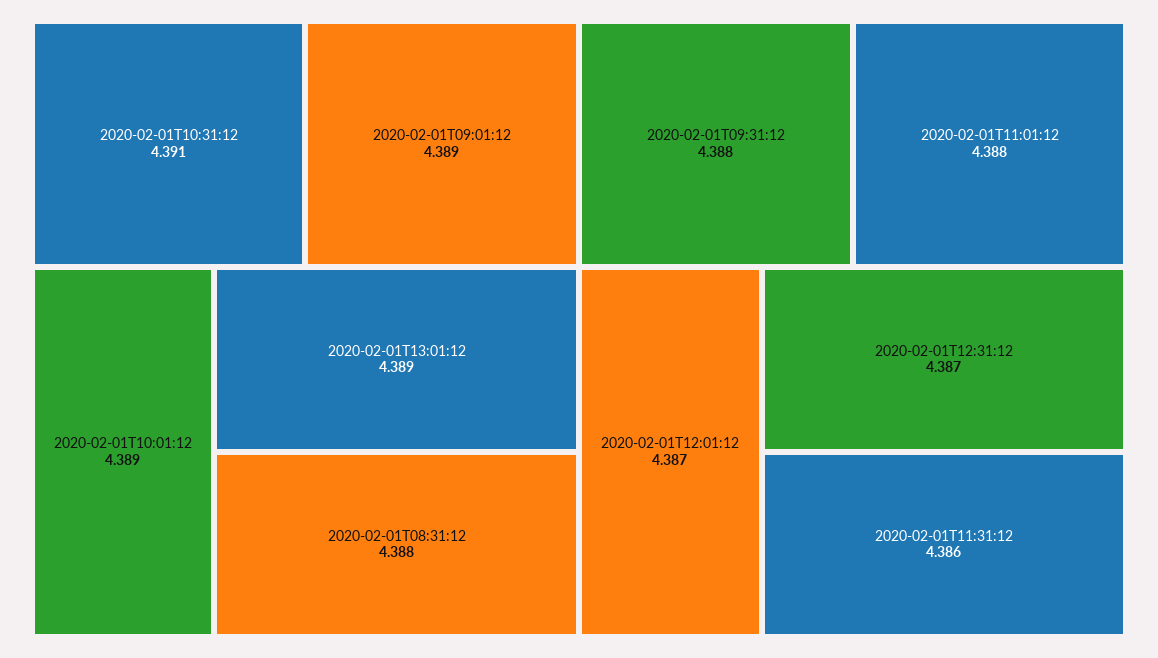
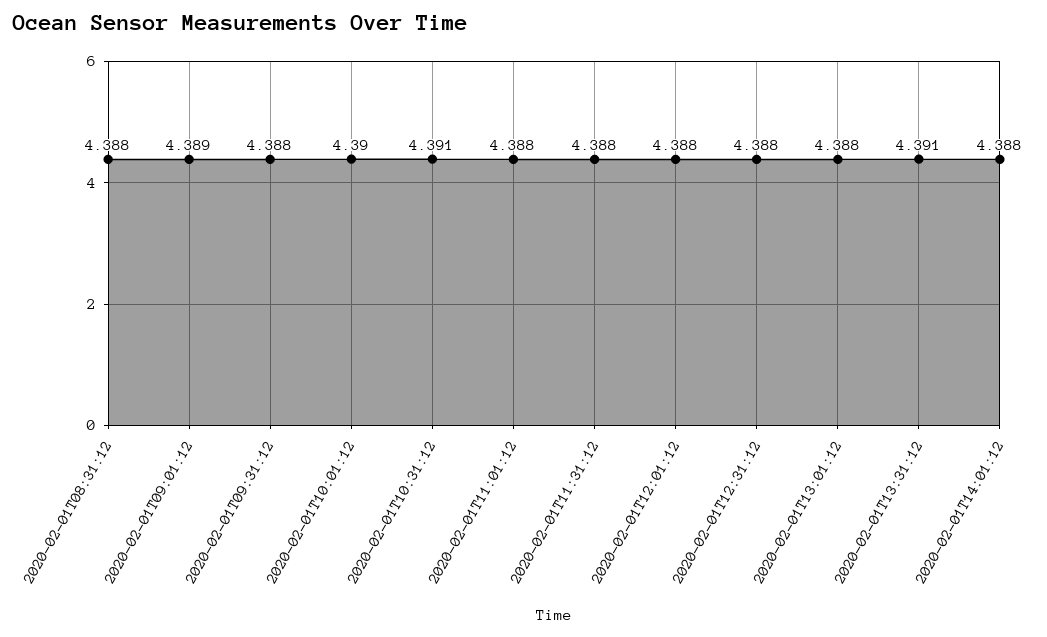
2020-02-01T10:01:12: 4.389 -> 4.39
2020-02-01T13:01:12: 4.389 -> 4.388
2020-02-01T12:01:12: 4.387 -> 4.388
2020-02-01T12:31:12: 4.387 -> 4.388
2020-02-01T11:31:12: 4.386 -> 4.388
2020-02-01T13:31:12: none -> 4.391
2020-02-01T14:01:12: none -> 4.388

